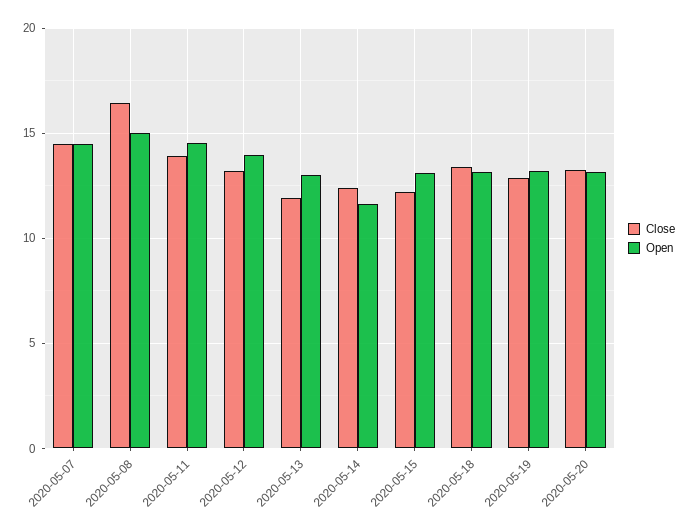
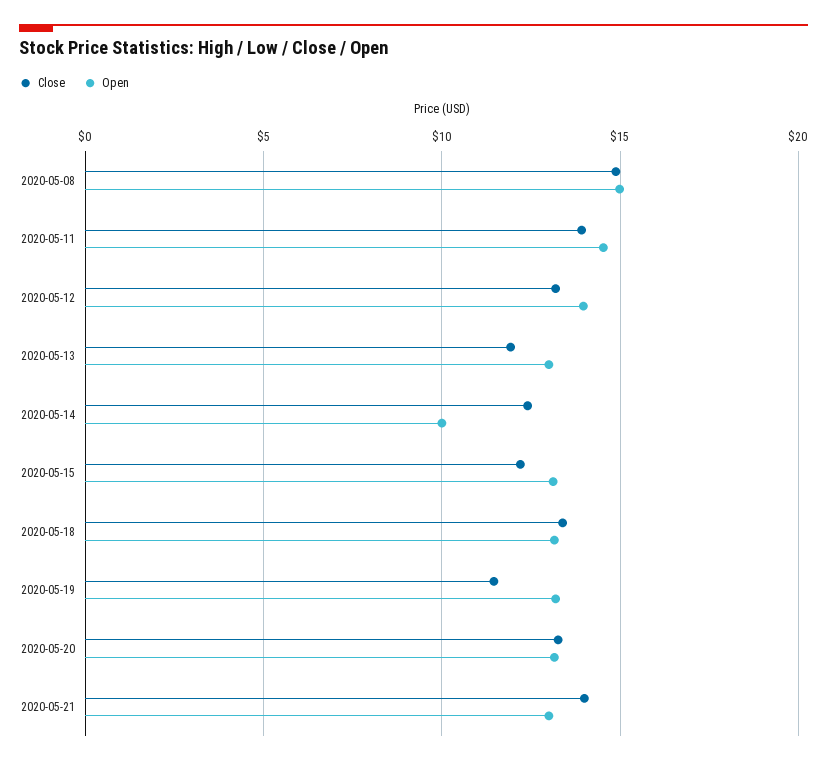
Close, 2020-05-07: 14.5 -> none
Open, 2020-05-07: 14.5 -> none
Close, 2020-05-08: 16.5 -> 15
Open, 2020-05-14: 11.5 -> 10
Close, 2020-05-19: 13 -> 11.5
Close, 2020-05-21: none -> 14
Open, 2020-05-21: none -> 13

